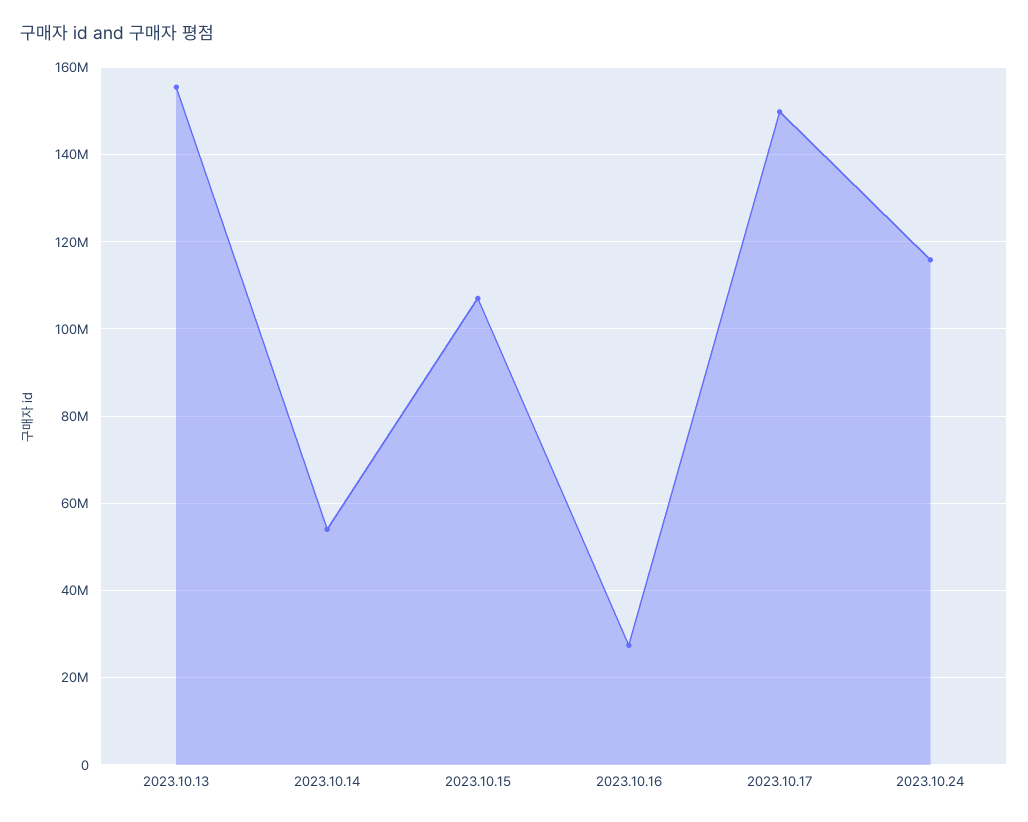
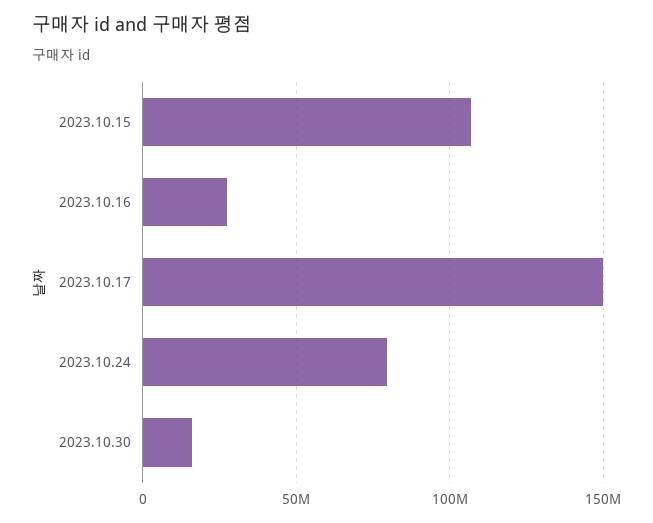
2023.10.13: 156000000 -> none
2023.10.14: 54000000 -> none
2023.10.24: 116000000 -> 80000000
2023.10.30: none -> 15000000

